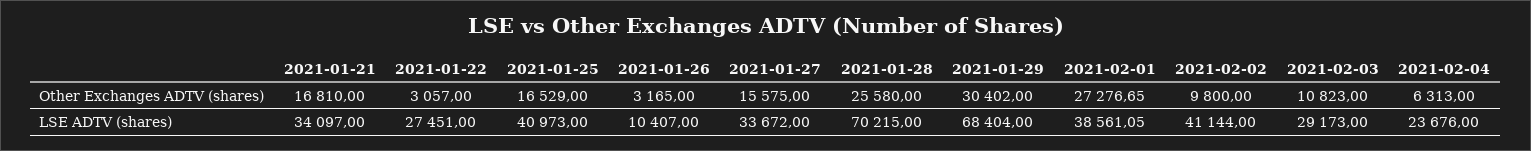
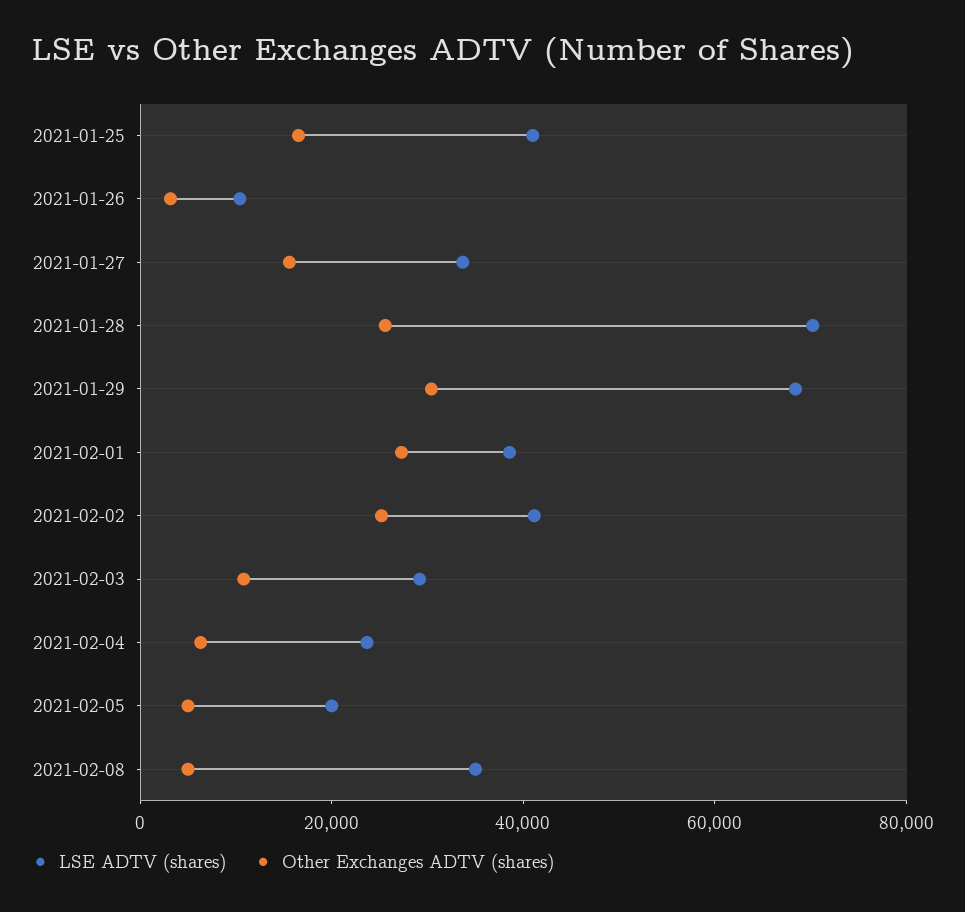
Other Exchanges ADTV (shares), 2021-01-21: 16810 -> none
Other Exchanges ADTV (shares), 2021-01-22: 3057 -> none
Other Exchanges ADTV (shares), 2021-02-02: 9800 -> 25000
LSE ADTV (shares), 2021-01-21: 34097 -> none
LSE ADTV (shares), 2021-01-22: 27451 -> none
LSE ADTV (shares), 2021-02-05: none -> 20000
Other Exchanges ADTV (shares), 2021-02-05: none -> 5000
LSE ADTV (shares), 2021-02-08: none -> 35000
Other Exchanges ADTV (shares), 2021-02-08: none -> 5000

